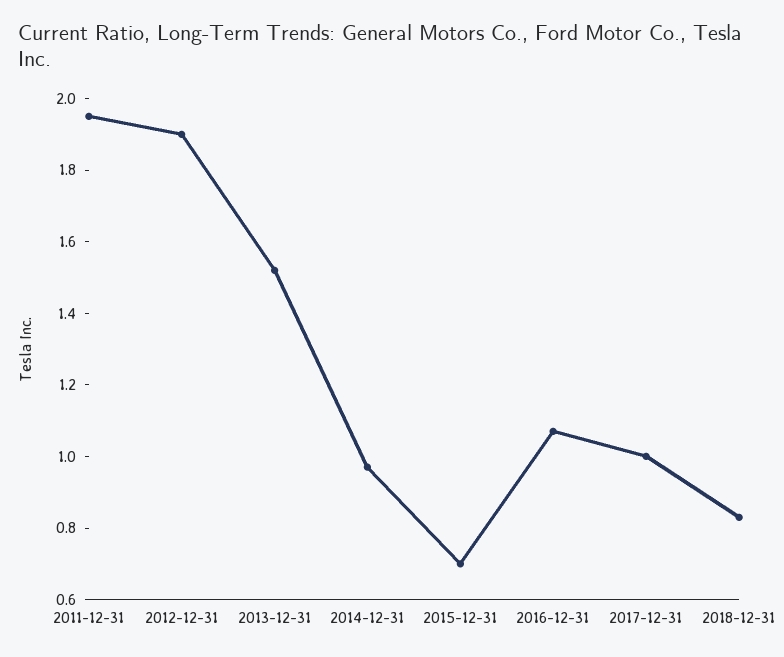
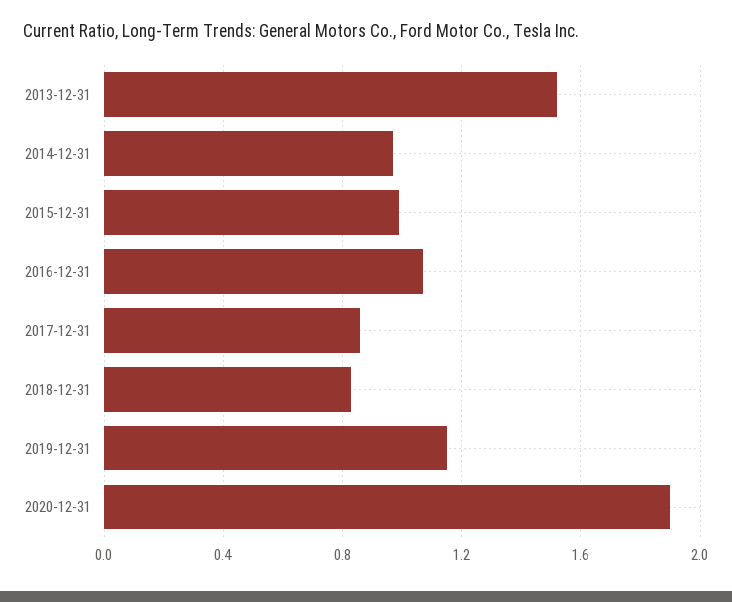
2011-12-31: 1.95 -> none
2012-12-31: 1.9 -> none
2015-12-31: 0.7 -> 1
2017-12-31: 1 -> 0.85
2019-12-31: none -> 1.15
2020-12-31: none -> 1.9

